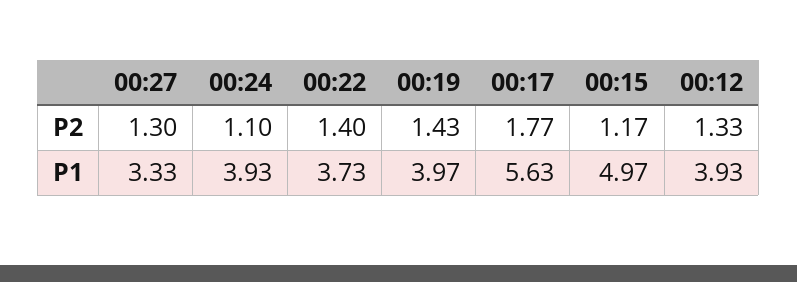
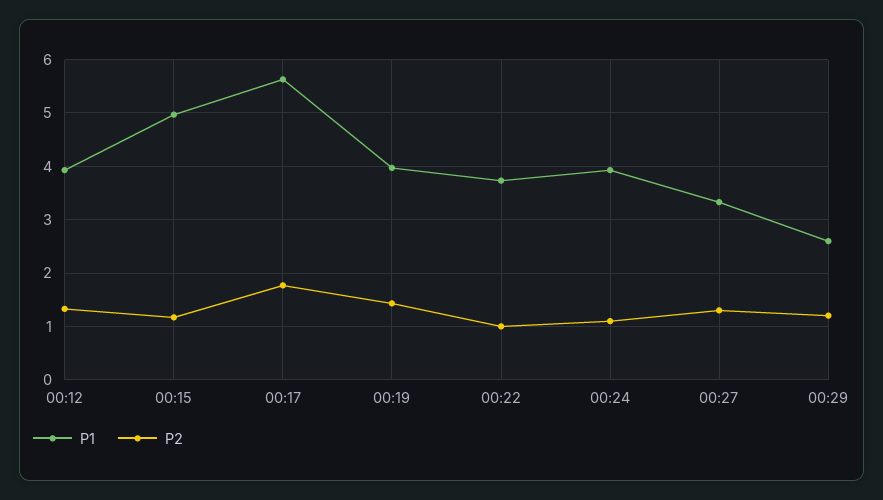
P2, 00:22: 1.4 -> 1
P1, 00:29: none -> 2.6
P2, 00:29: none -> 1.2

